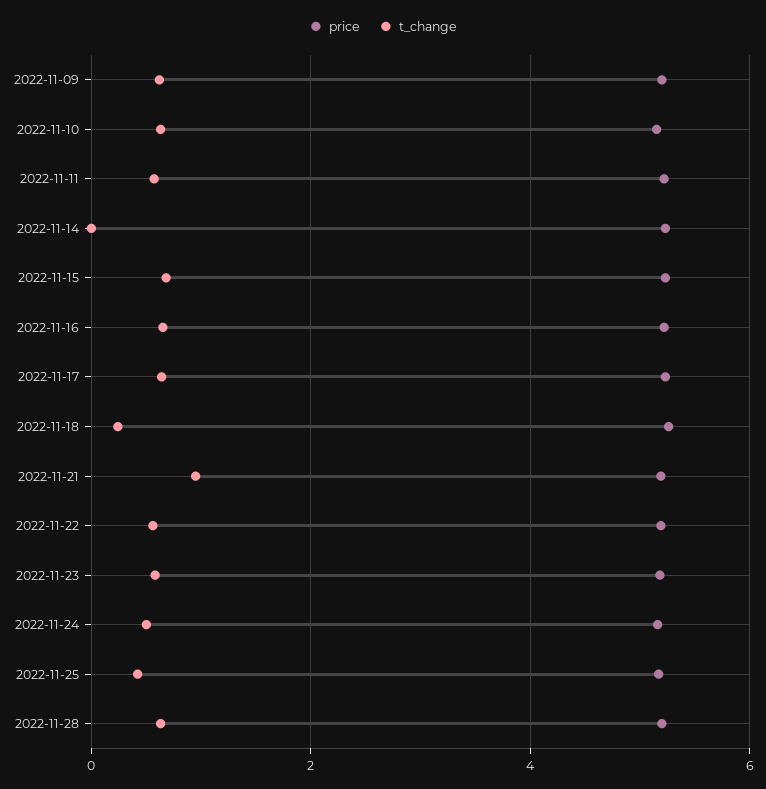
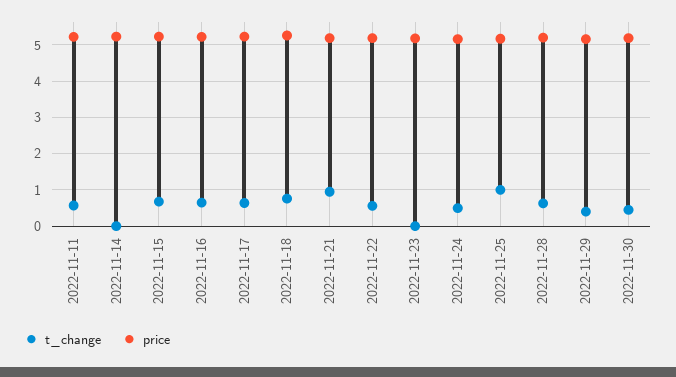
price, 2022-11-09: 5.2 -> none
t_change, 2022-11-09: 0.6 -> none
price, 2022-11-10: 5.2 -> none
t_change, 2022-11-10: 0.6 -> none
t_change, 2022-11-18: 0.2 -> 0.8
t_change, 2022-11-23: 0.6 -> 0
t_change, 2022-11-25: 0.4 -> 1
t_change, 2022-11-29: none -> 0.4
price, 2022-11-29: none -> 5.2
t_change, 2022-11-30: none -> 0.4
price, 2022-11-30: none -> 5.2

